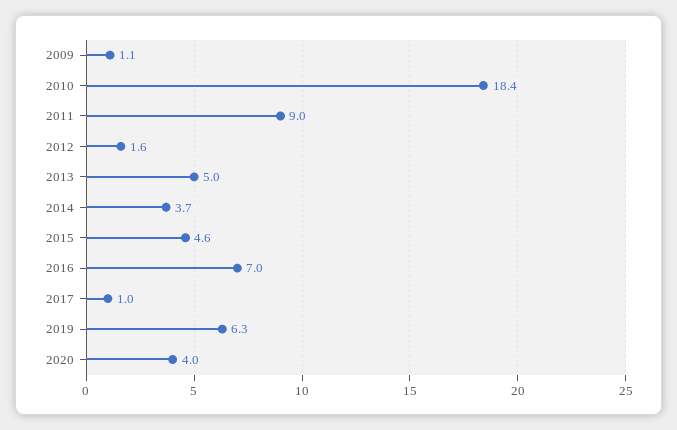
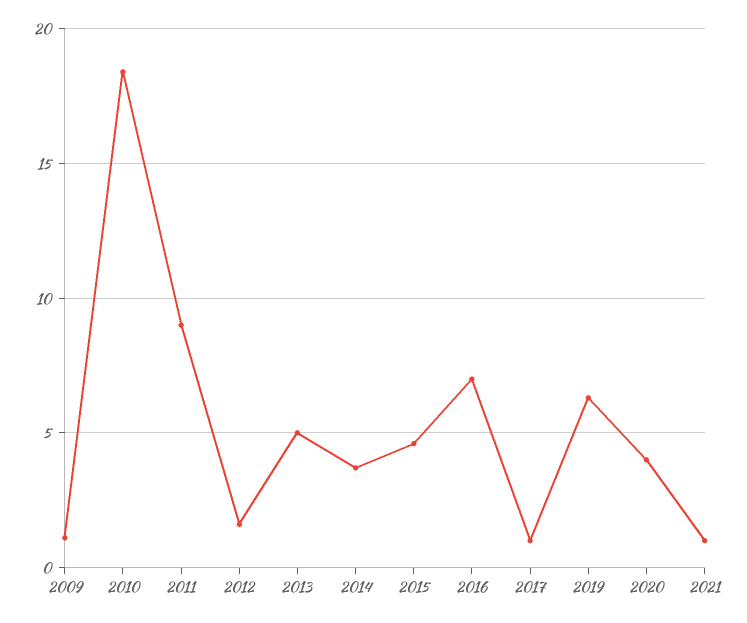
2021: none -> 1

